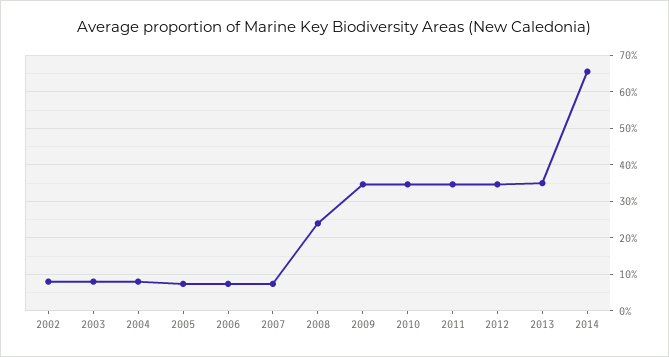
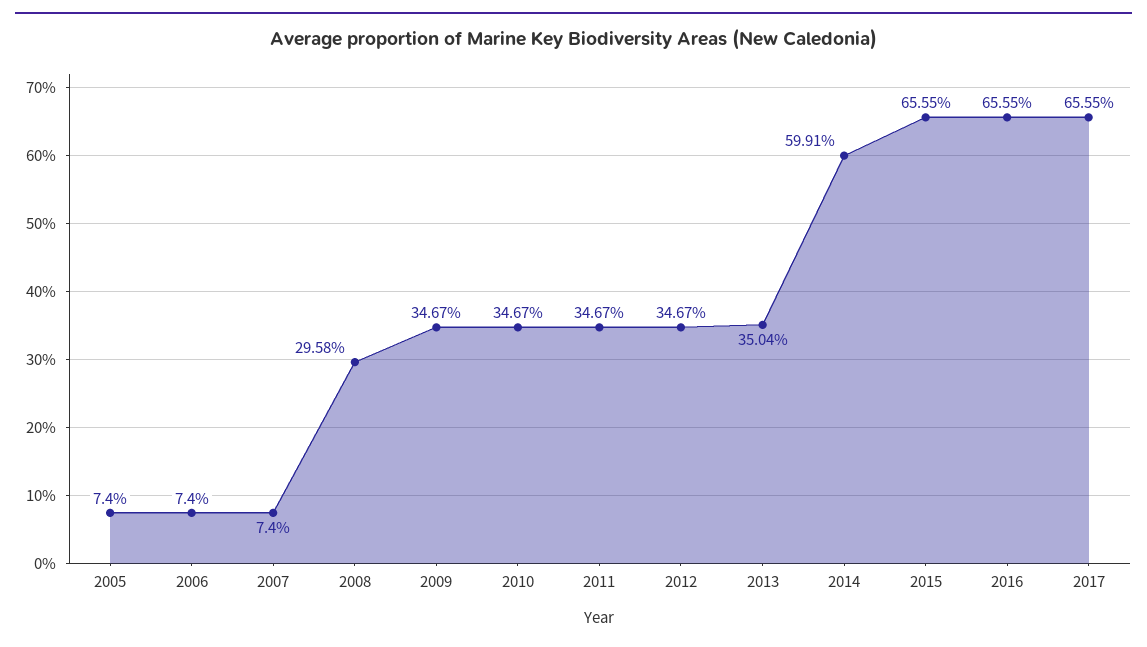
2002: 8 -> none
2003: 8 -> none
2004: 8 -> none
2008: 24 -> 29.58
2014: 66 -> 59.91
2015: none -> 65.55
2016: none -> 65.55
2017: none -> 65.55

